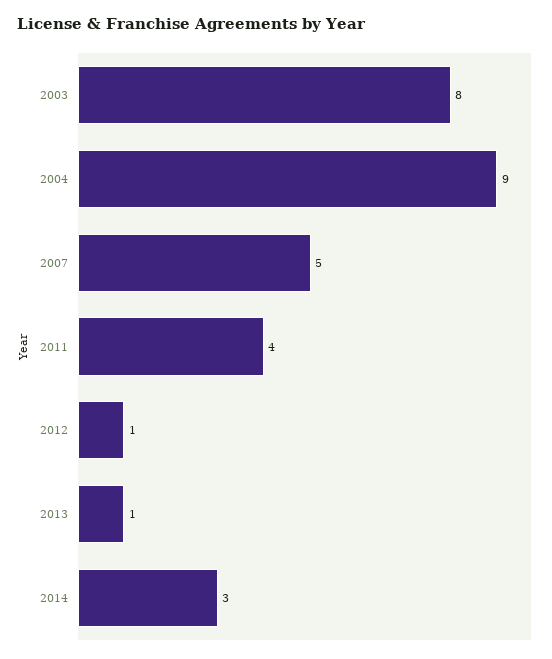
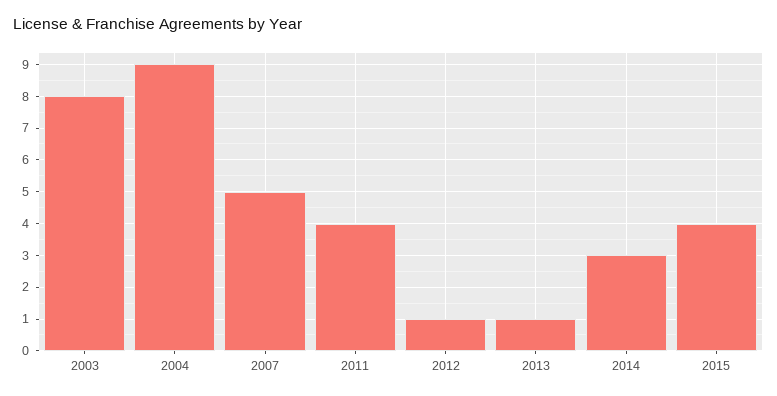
2015: none -> 4

